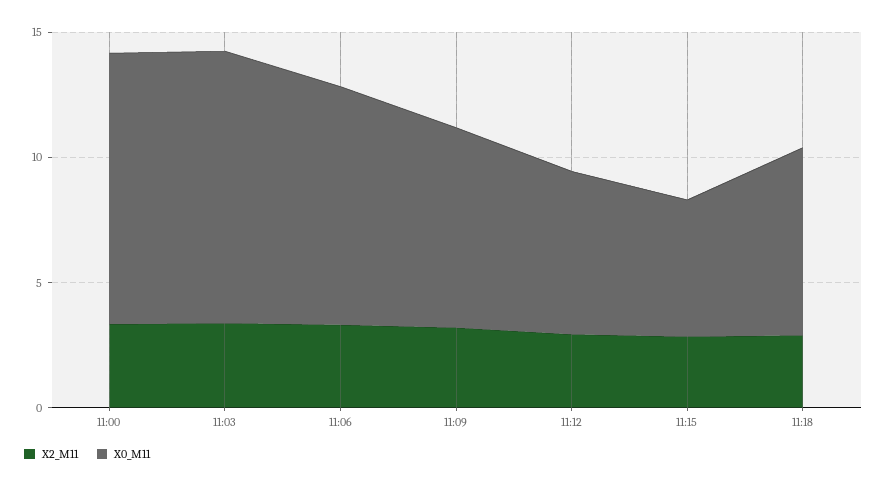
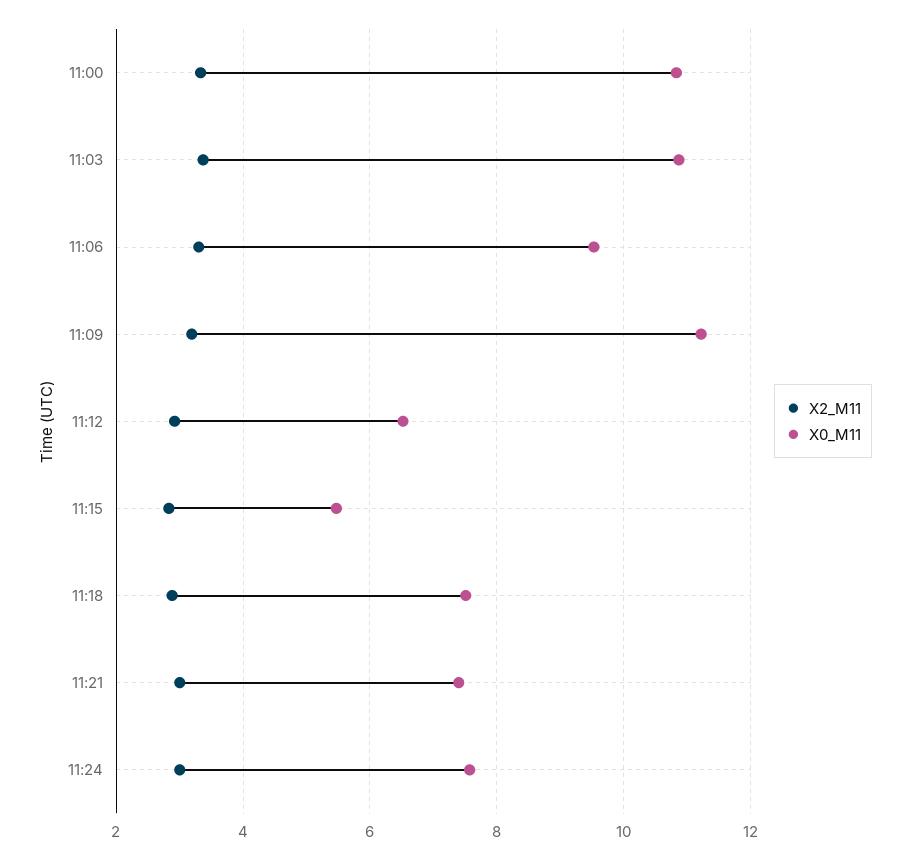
X0_M11, 11:09: 8 -> 11.2
X2_M11, 11:21: none -> 3
X0_M11, 11:21: none -> 7.4
X2_M11, 11:24: none -> 3
X0_M11, 11:24: none -> 7.6

